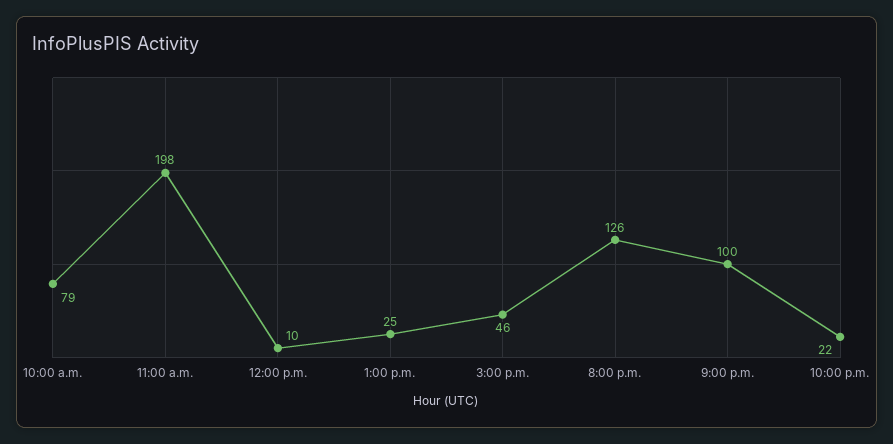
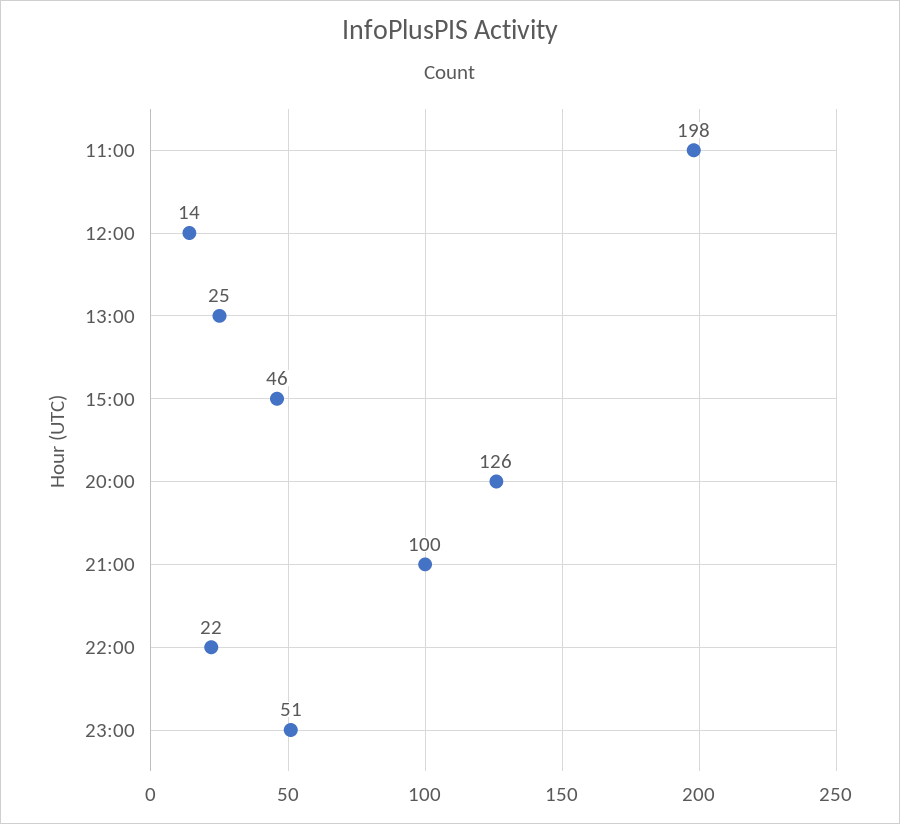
10:00 a.m.: 79 -> none
12:00 p.m.: 10 -> 14
23:00: none -> 51

